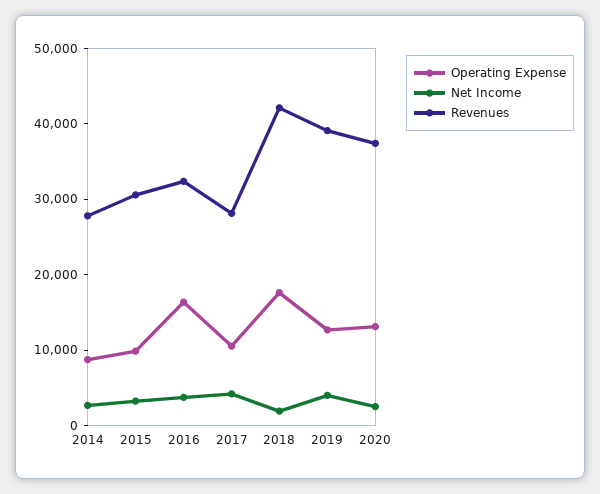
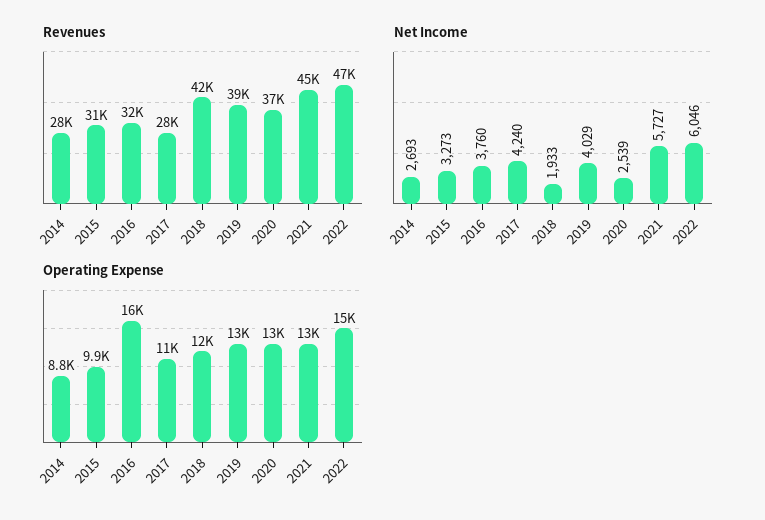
Operating Expense, 2018: 18000 -> 12000
Revenues, 2021: none -> 45000
Revenues, 2022: none -> 47000
Net Income, 2021: none -> 5727
Net Income, 2022: none -> 6046
Operating Expense, 2021: none -> 13000
Operating Expense, 2022: none -> 15000

